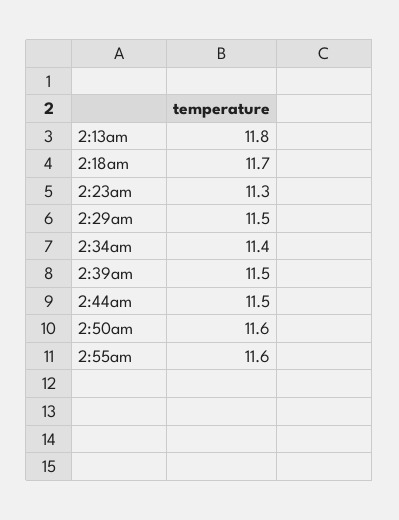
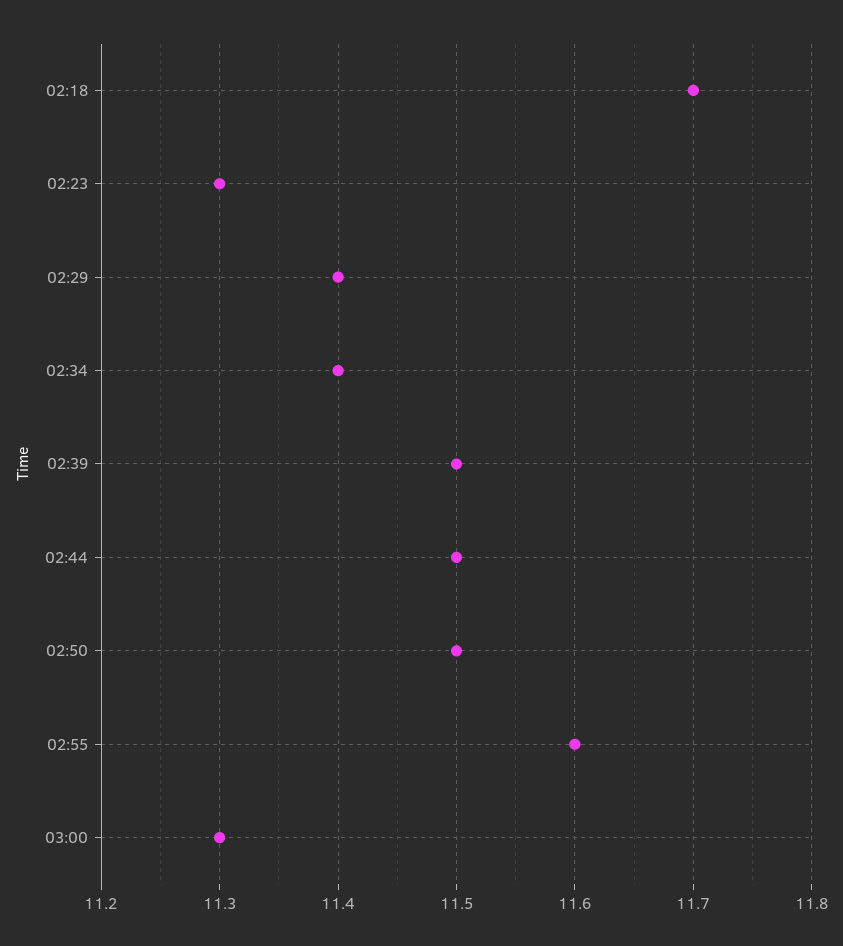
2:13am: 11.8 -> none
2:29am: 11.5 -> 11.4
2:50am: 11.6 -> 11.5
03:00: none -> 11.3

